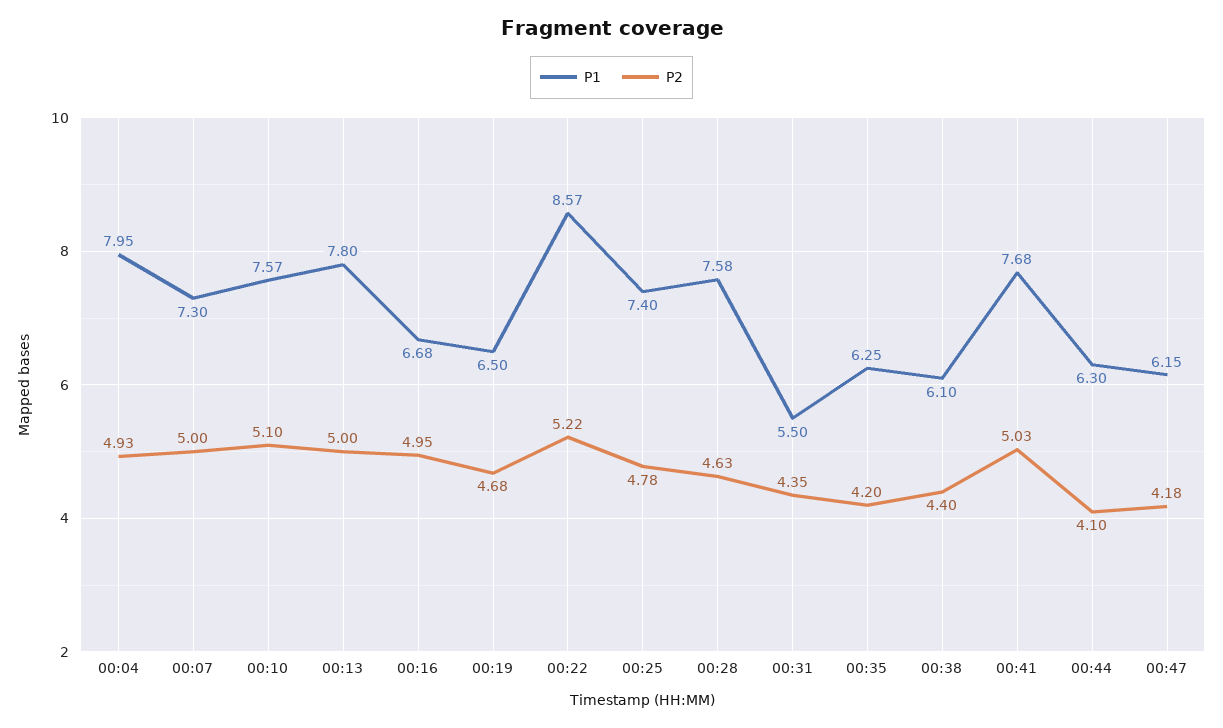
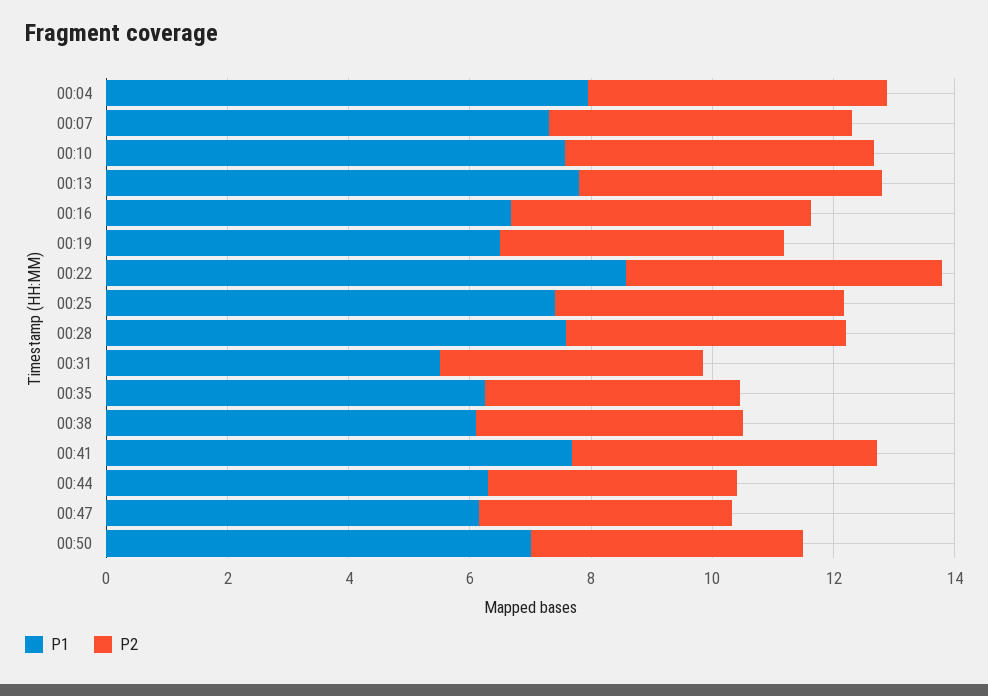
P1, 00:50: none -> 7
P2, 00:50: none -> 4.5

